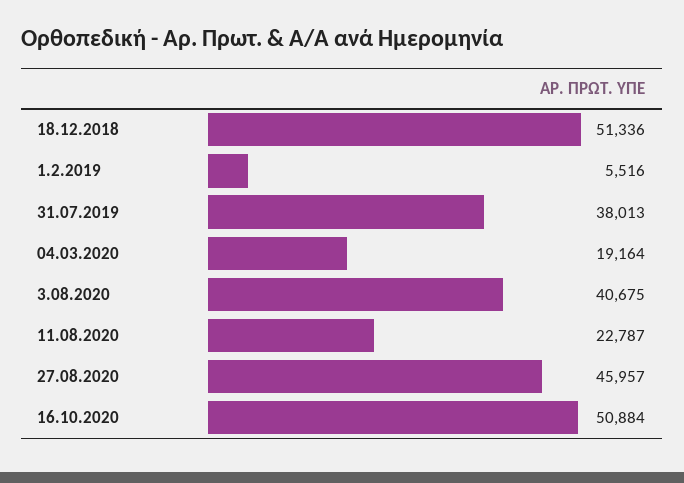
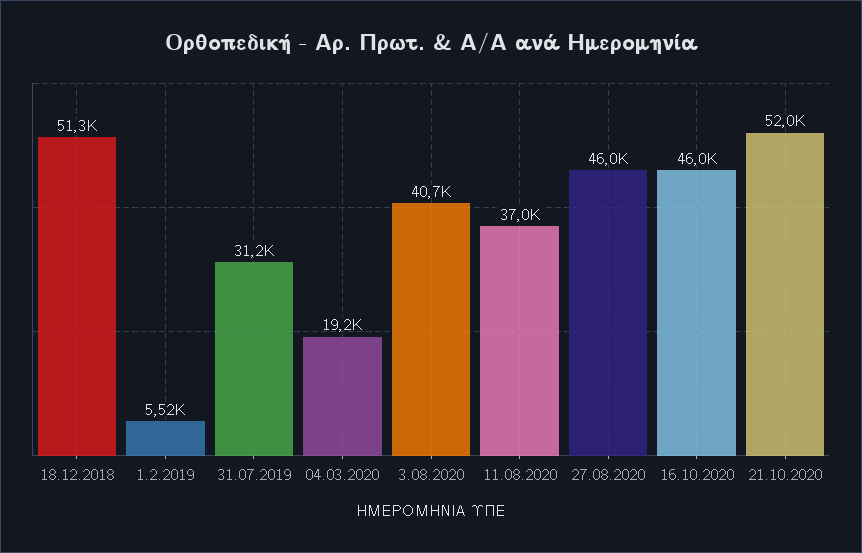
31.07.2019: 38013 -> 31200
11.08.2020: 22787 -> 37000
16.10.2020: 50884 -> 46000
21.10.2020: none -> 52000

